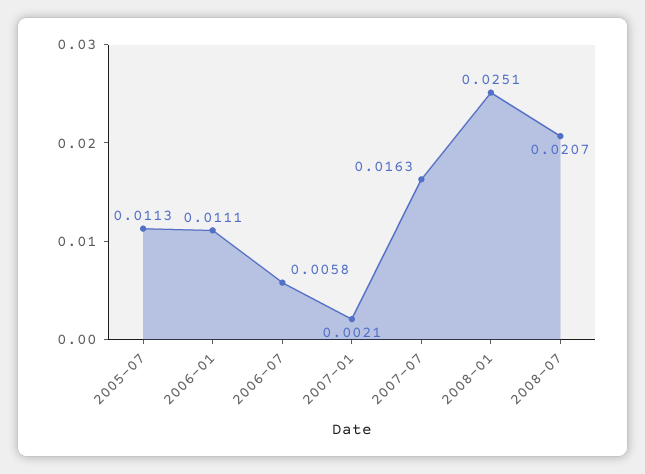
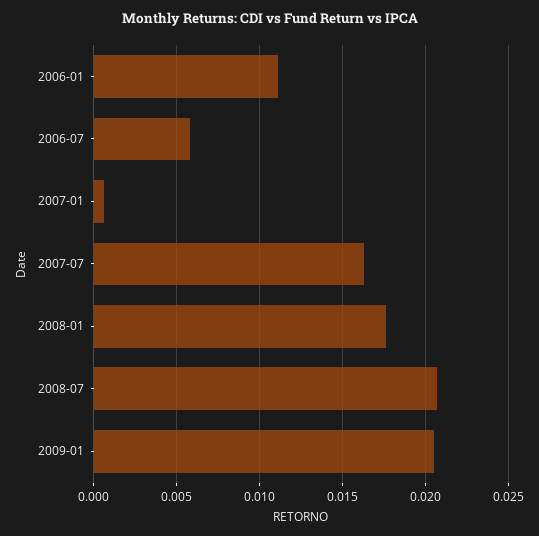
2005-07: 0.0113 -> none
2007-01: 0.0021 -> 0.0005
2008-01: 0.0251 -> 0.0175
2009-01: none -> 0.0205

